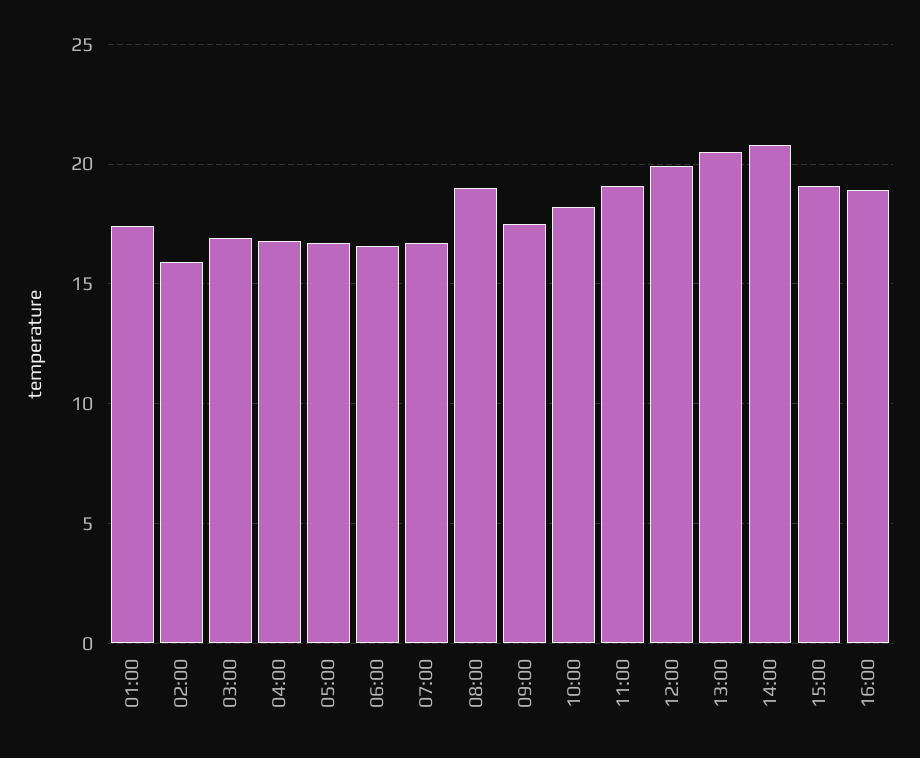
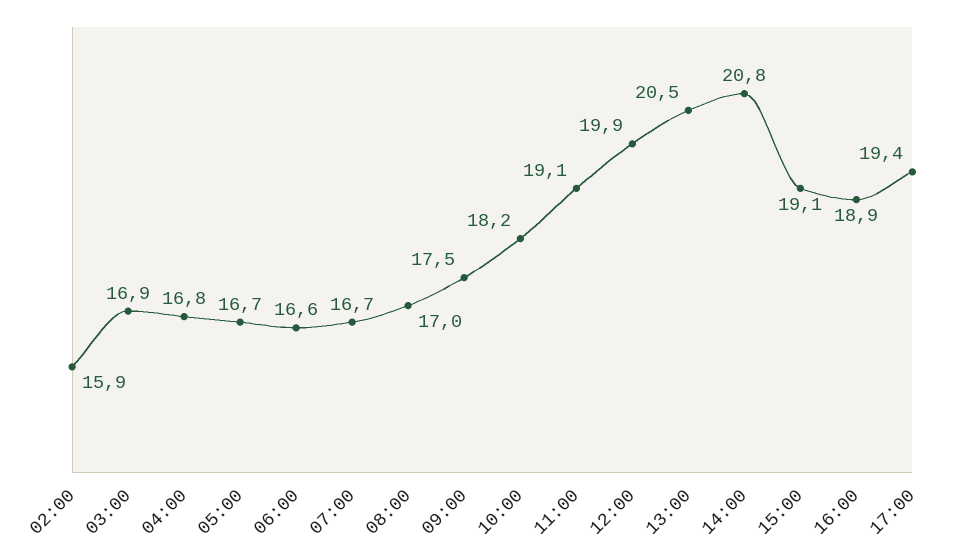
01:00: 17.5 -> none
08:00: 19 -> 17
17:00: none -> 19.4

